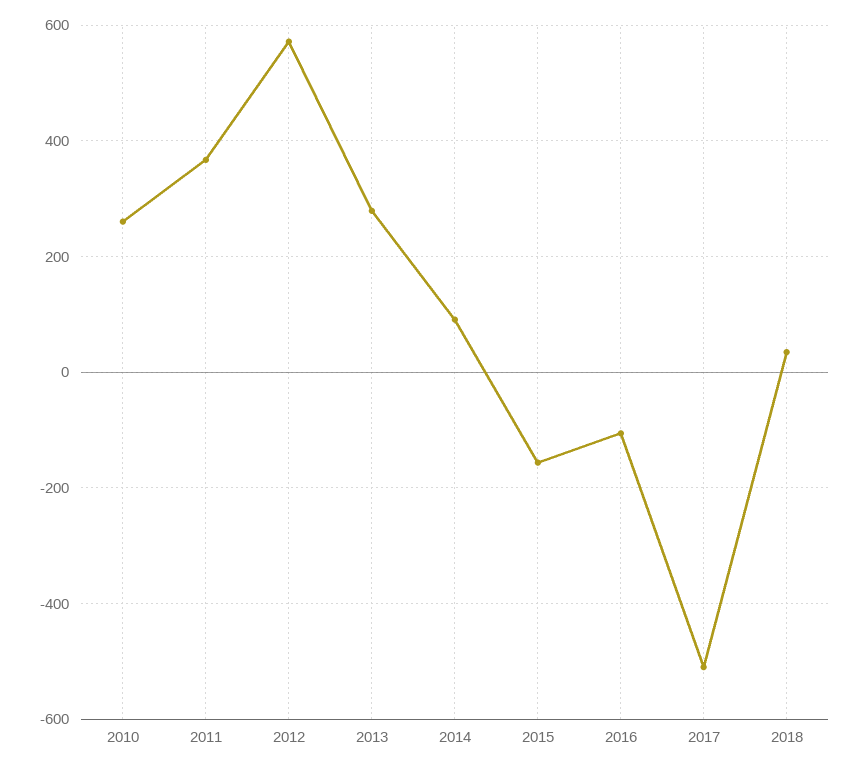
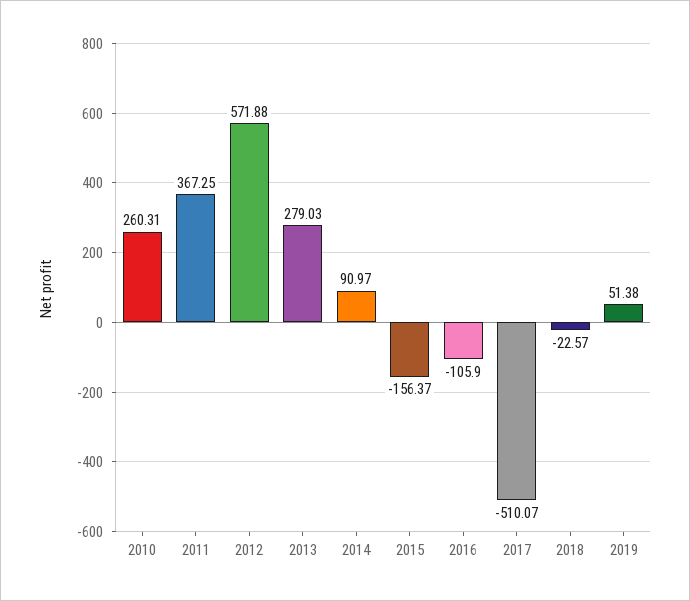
2018: 40 -> -22.57
2019: none -> 51.38

